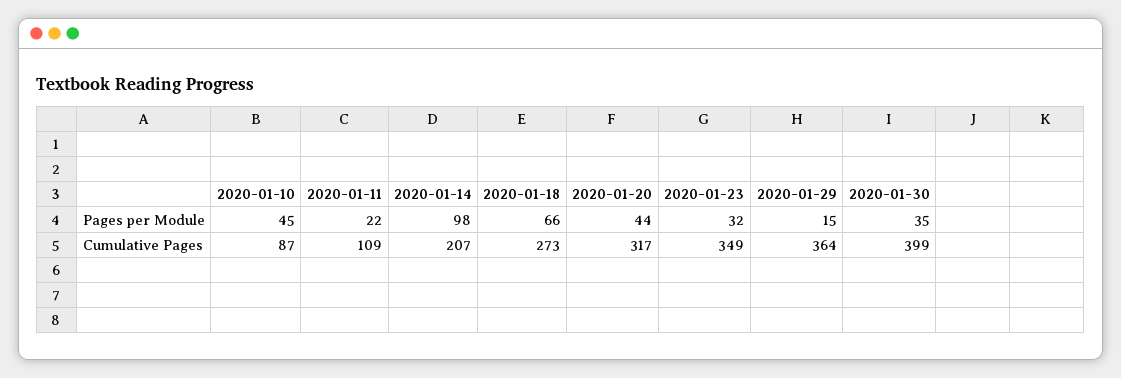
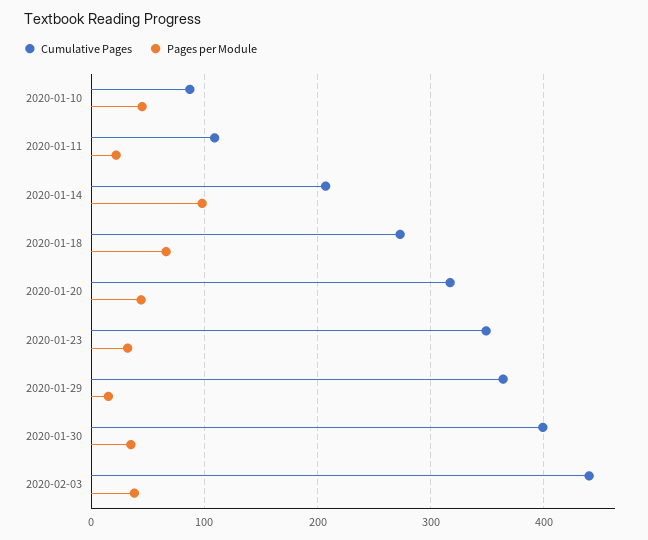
Cumulative Pages, 2020-02-03: none -> 440
Pages per Module, 2020-02-03: none -> 40

